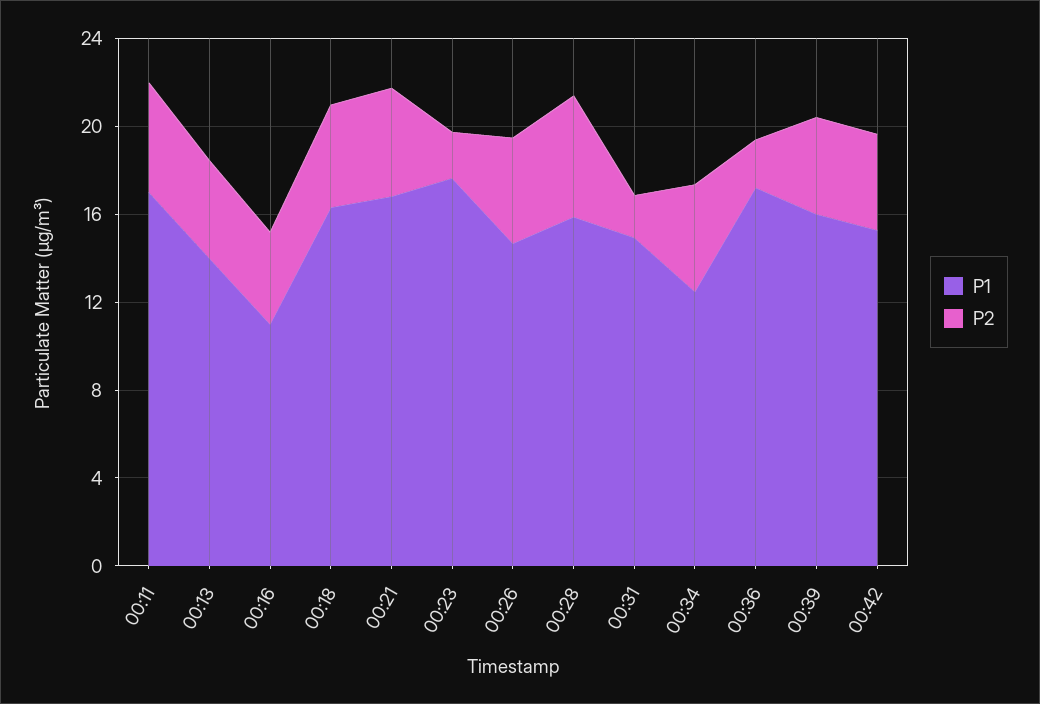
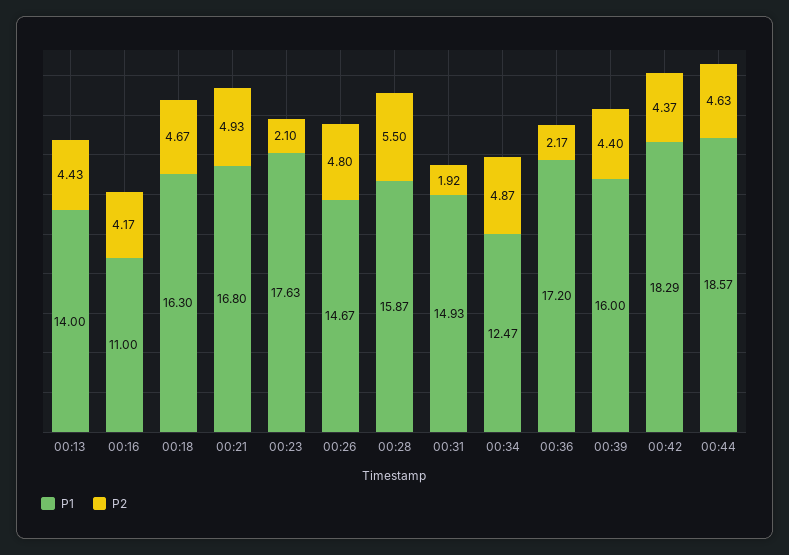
P1, 00:11: 17 -> none
P2, 00:11: 5 -> none
P1, 00:42: 15 -> 18.29
P1, 00:44: none -> 18.57
P2, 00:44: none -> 4.63

